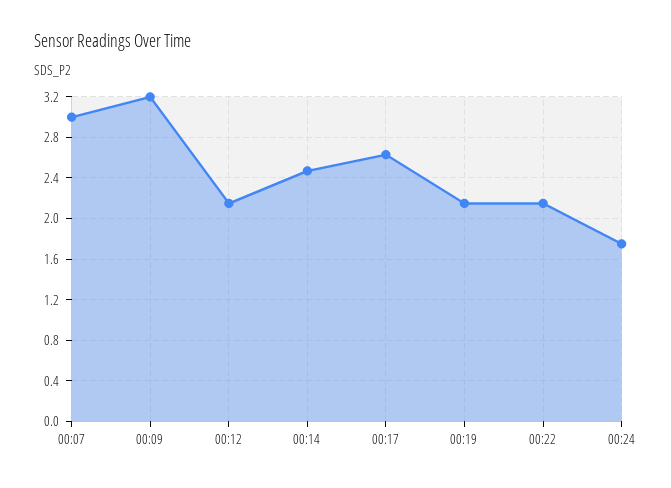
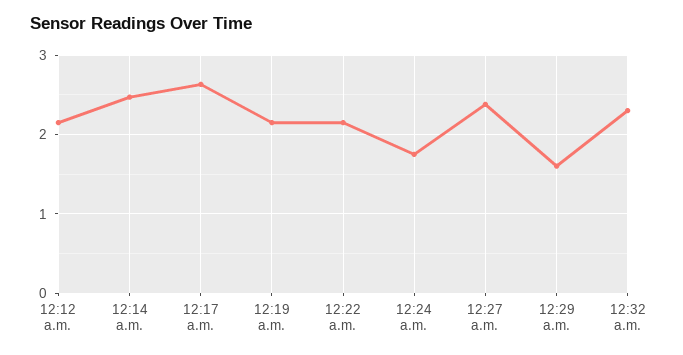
00:07: 3 -> none
00:09: 3.2 -> none
12:27 a.m.: none -> 2.4
12:29 a.m.: none -> 1.6
12:32 a.m.: none -> 2.3

